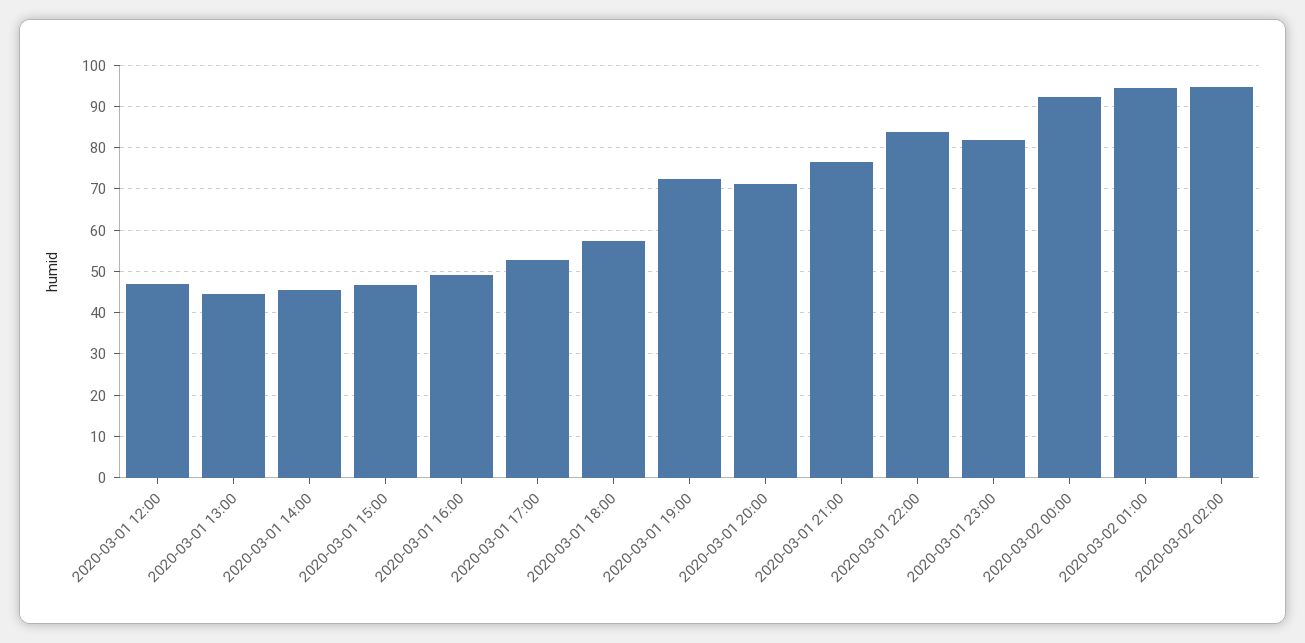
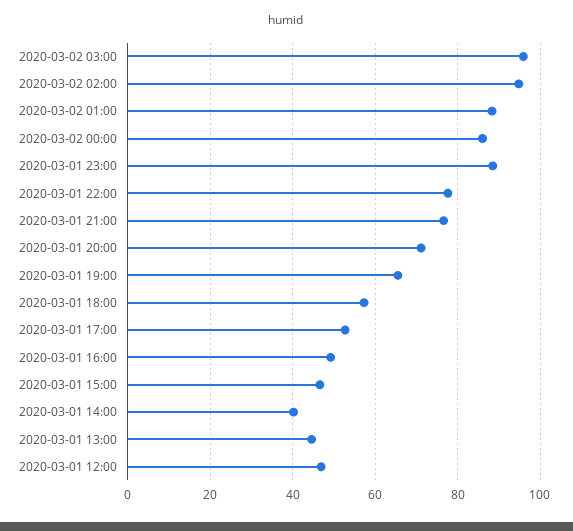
2020-03-01 14:00: 46 -> 40
2020-03-01 19:00: 72 -> 66
2020-03-01 22:00: 84 -> 78
2020-03-01 23:00: 82 -> 88
2020-03-02 00:00: 92 -> 86
2020-03-02 01:00: 94 -> 88
2020-03-02 03:00: none -> 96

